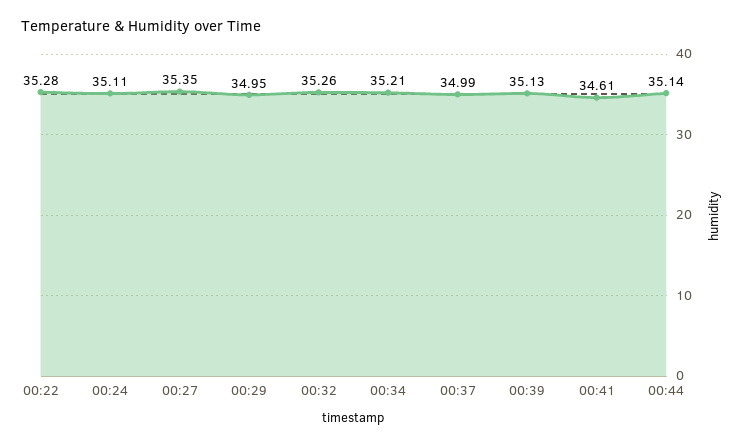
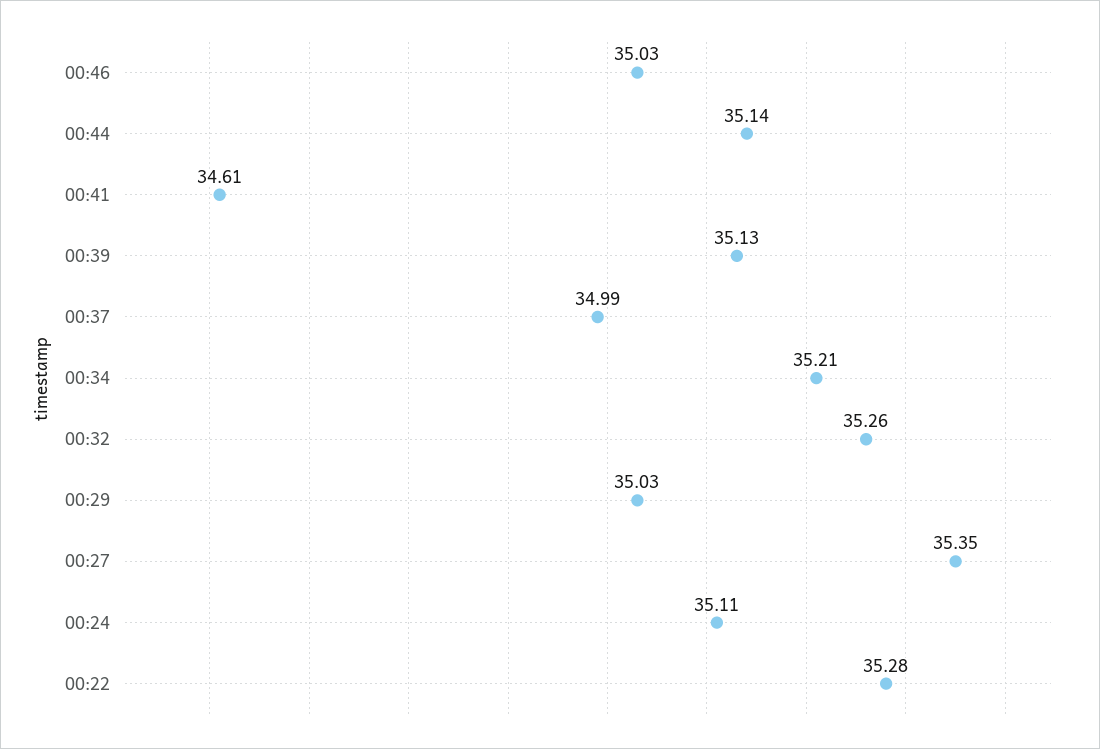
00:29: 34.95 -> 35.03
00:46: none -> 35.03

